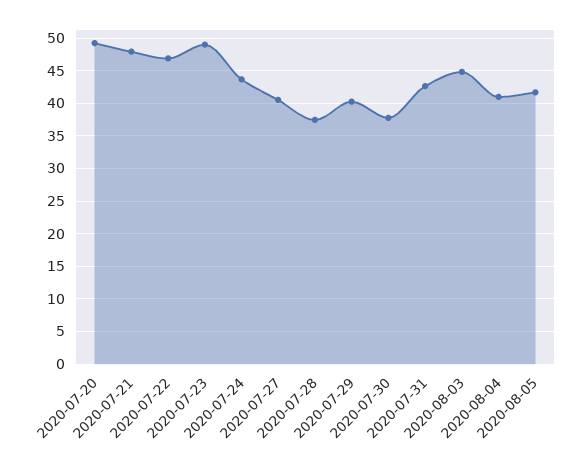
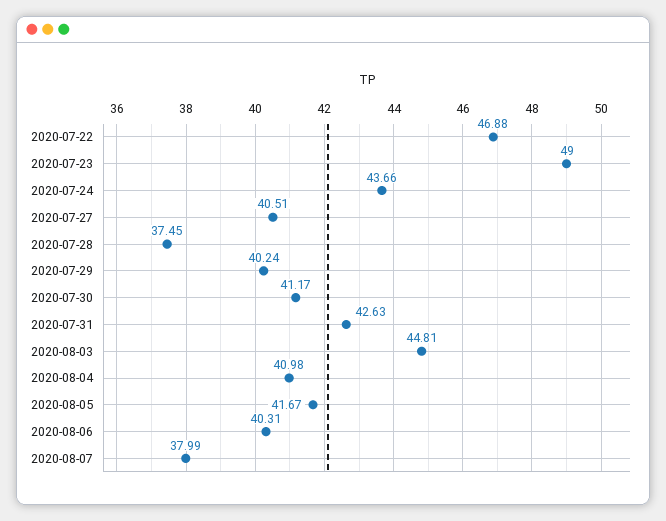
2020-07-20: 49 -> none
2020-07-21: 48 -> none
2020-07-30: 38 -> 41.17
2020-08-06: none -> 40.31
2020-08-07: none -> 37.99

